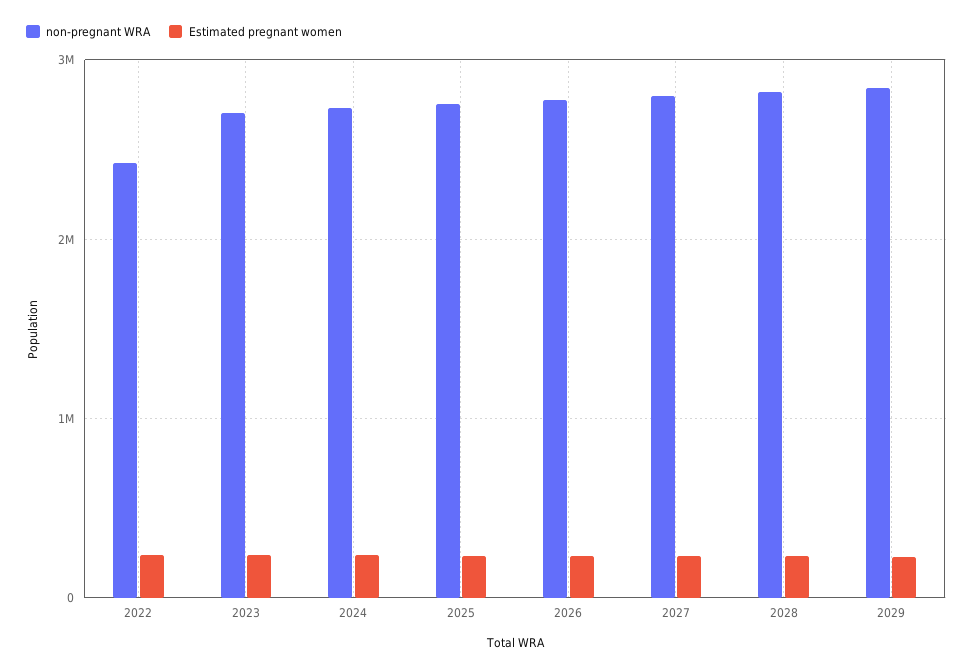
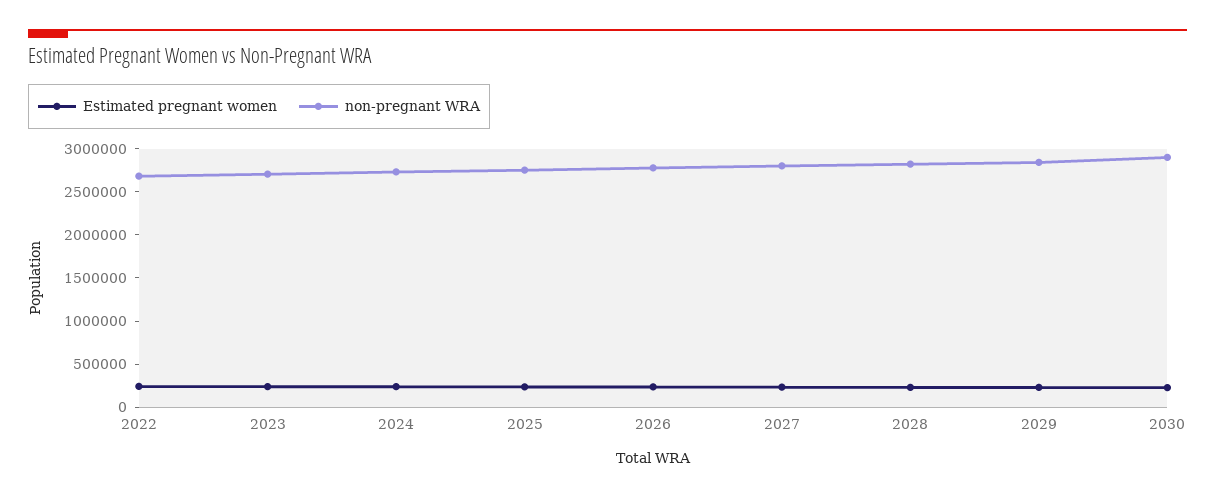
non-pregnant WRA, 2022: 2400000 -> 2700000
Estimated pregnant women, 2030: none -> 200000
non-pregnant WRA, 2030: none -> 2900000

